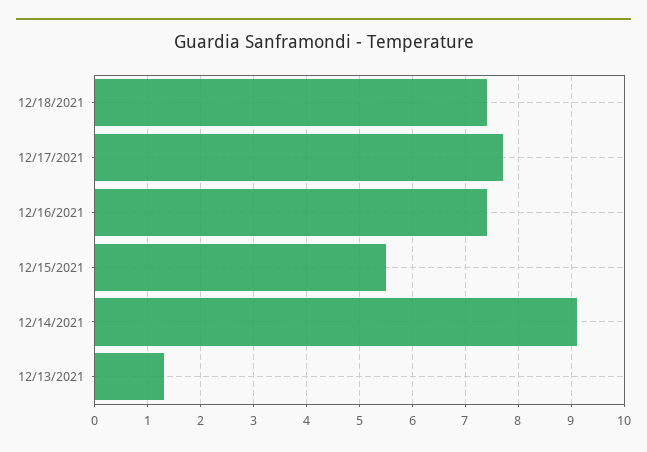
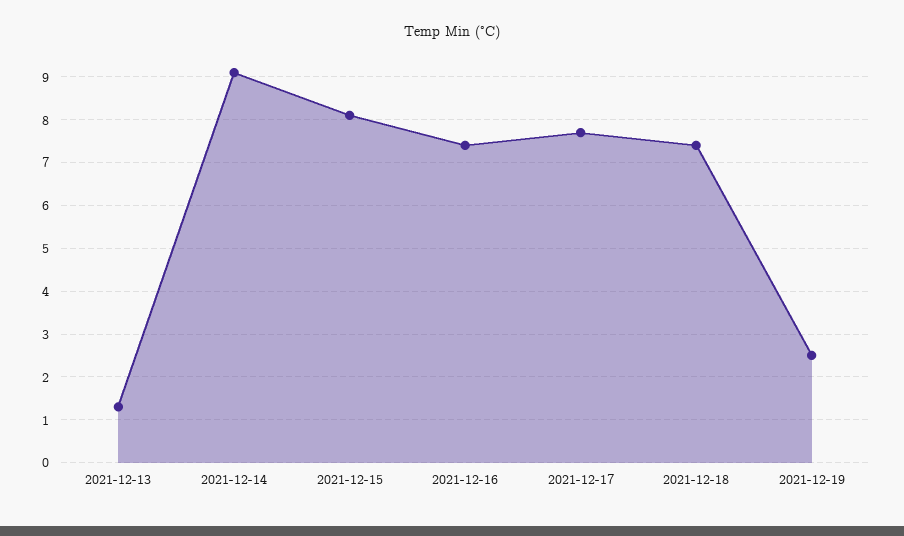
12/15/2021: 5.5 -> 8
2021-12-19: none -> 2.5

